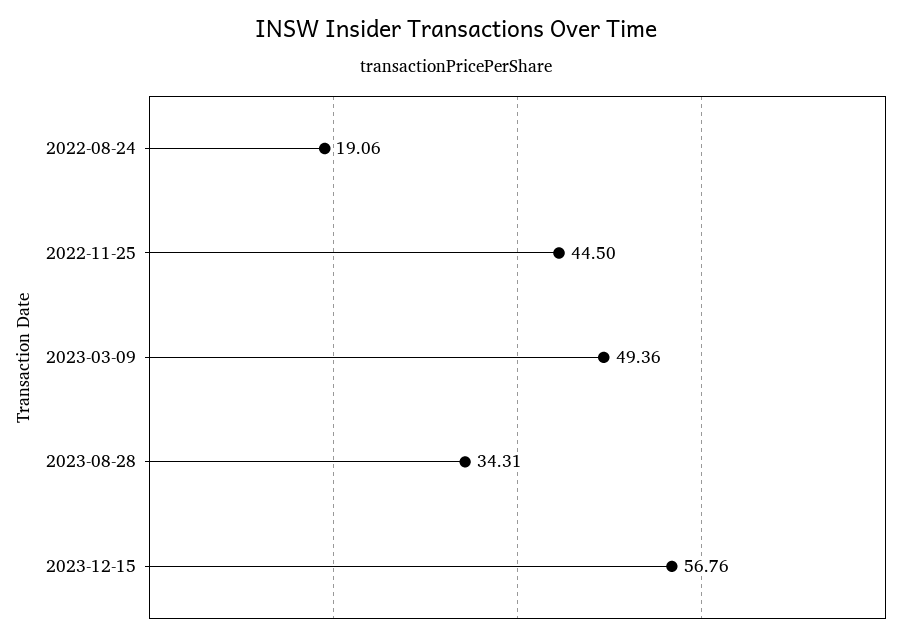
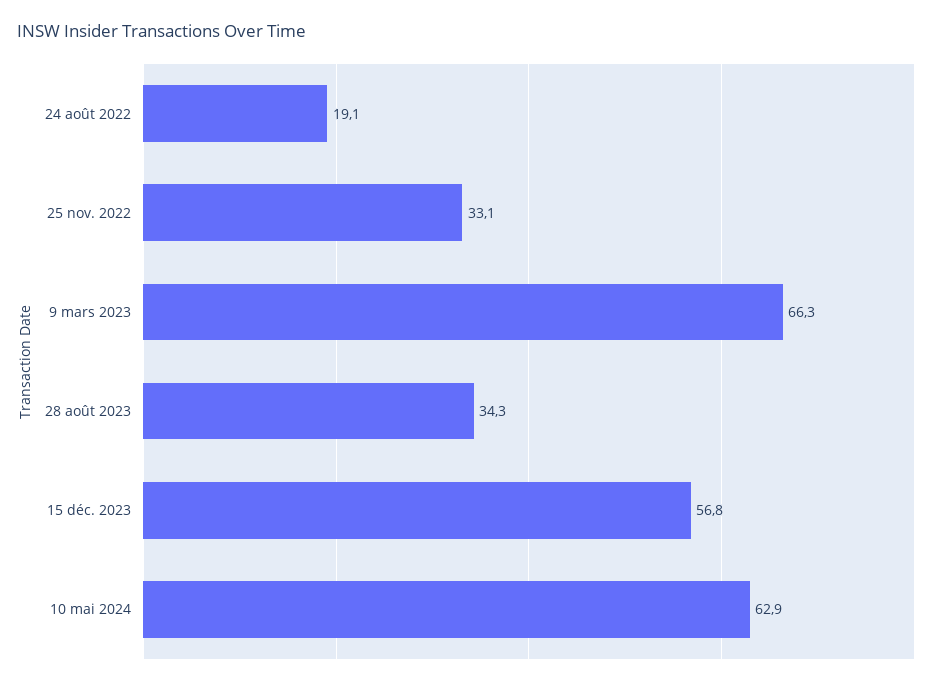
2022-11-25: 44.5 -> 33.1
2023-03-09: 49.36 -> 66.3
10 mai 2024: none -> 62.9

